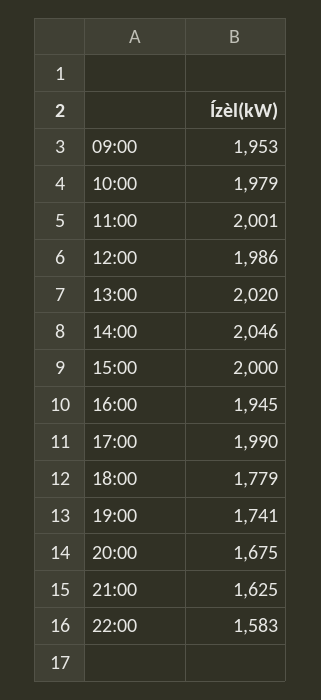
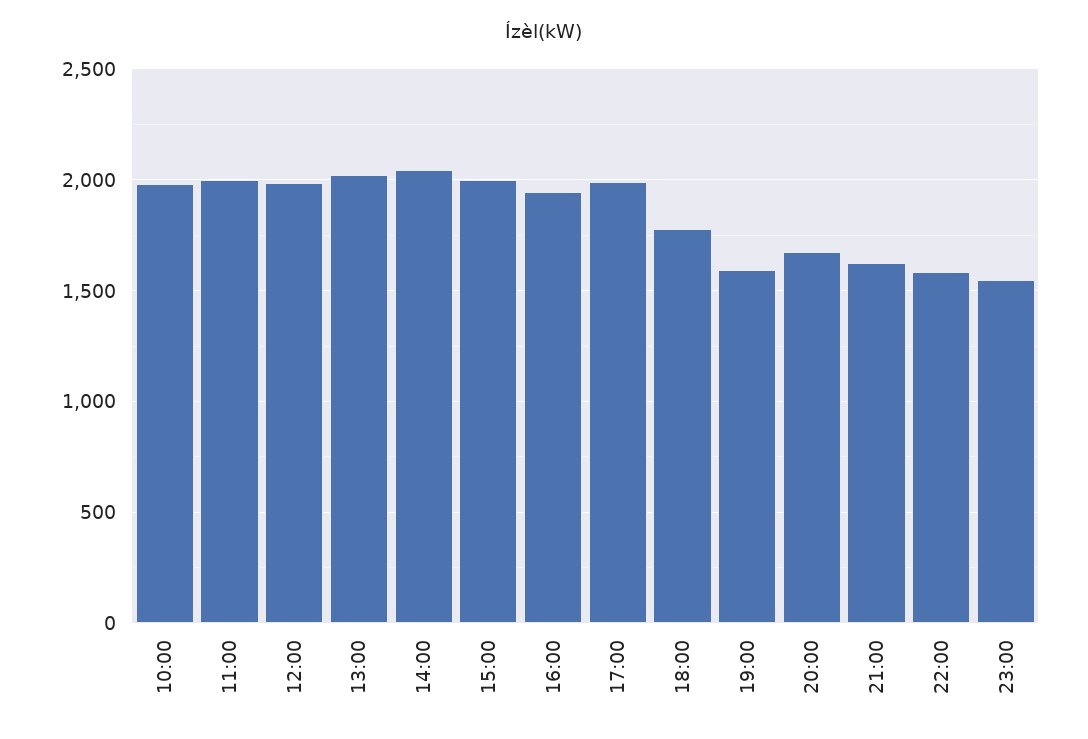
09:00: 1953 -> none
19:00: 1741 -> 1600
23:00: none -> 1550

